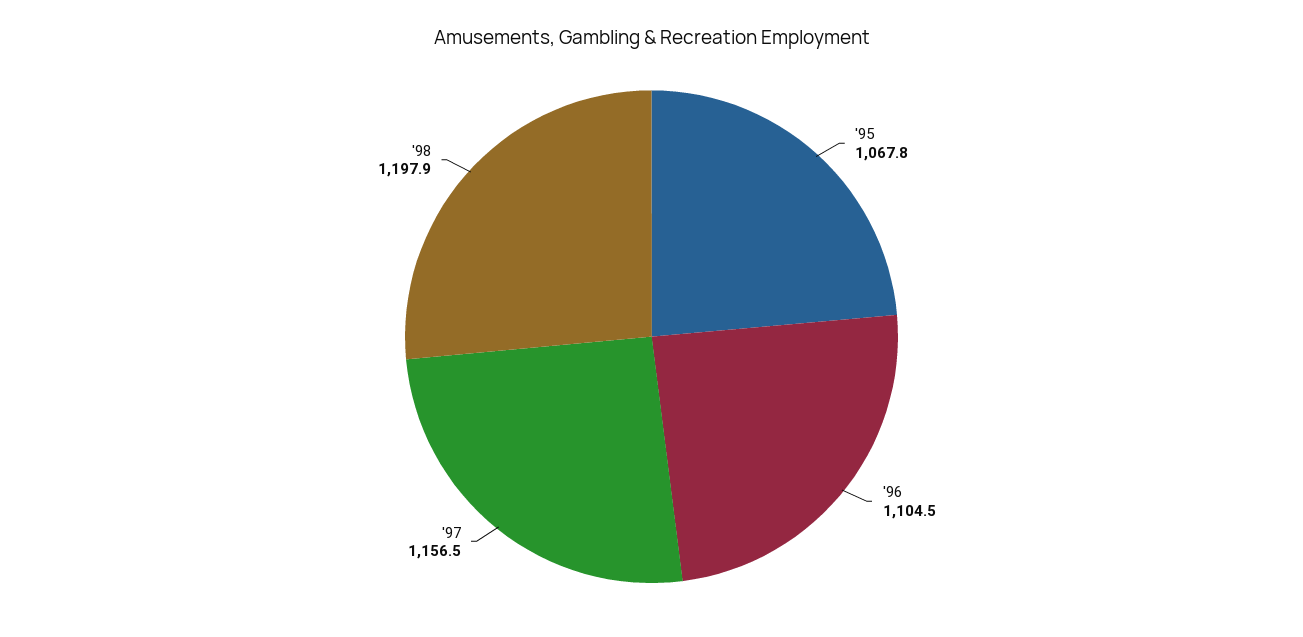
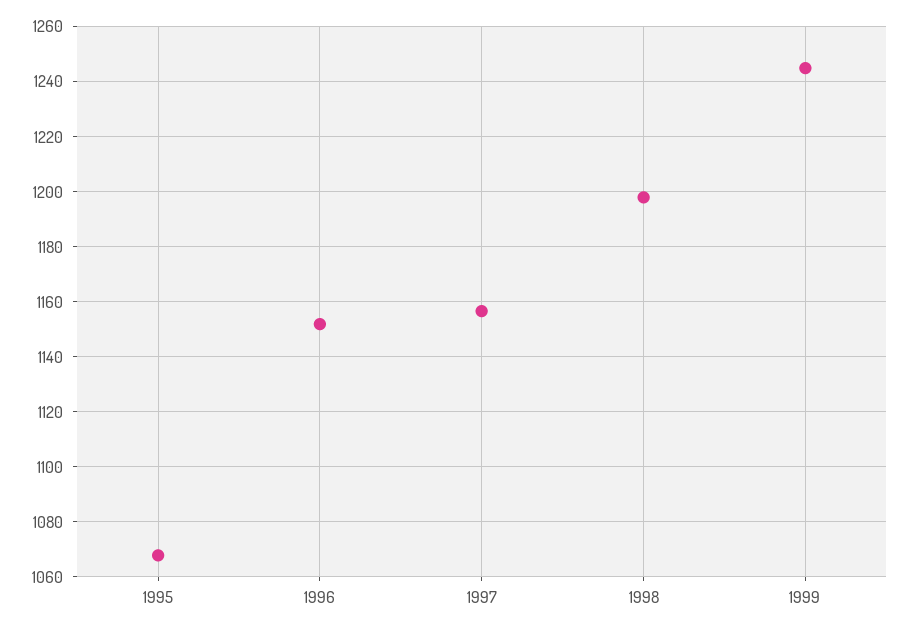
'96: 1104.5 -> 1152.5
1999: none -> 1245

